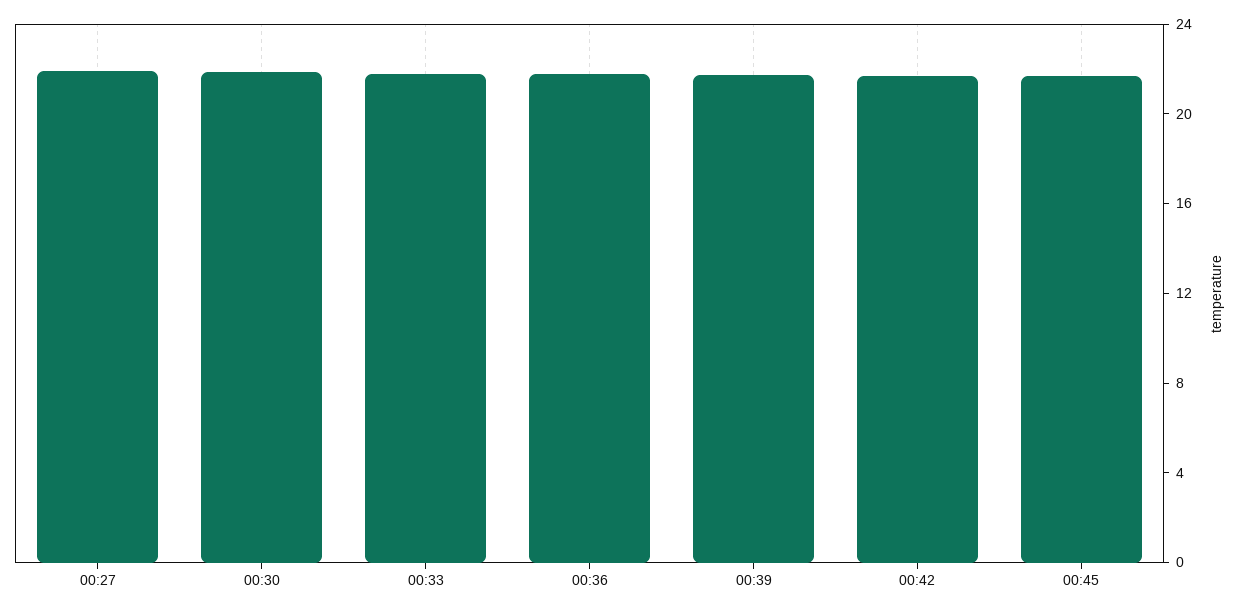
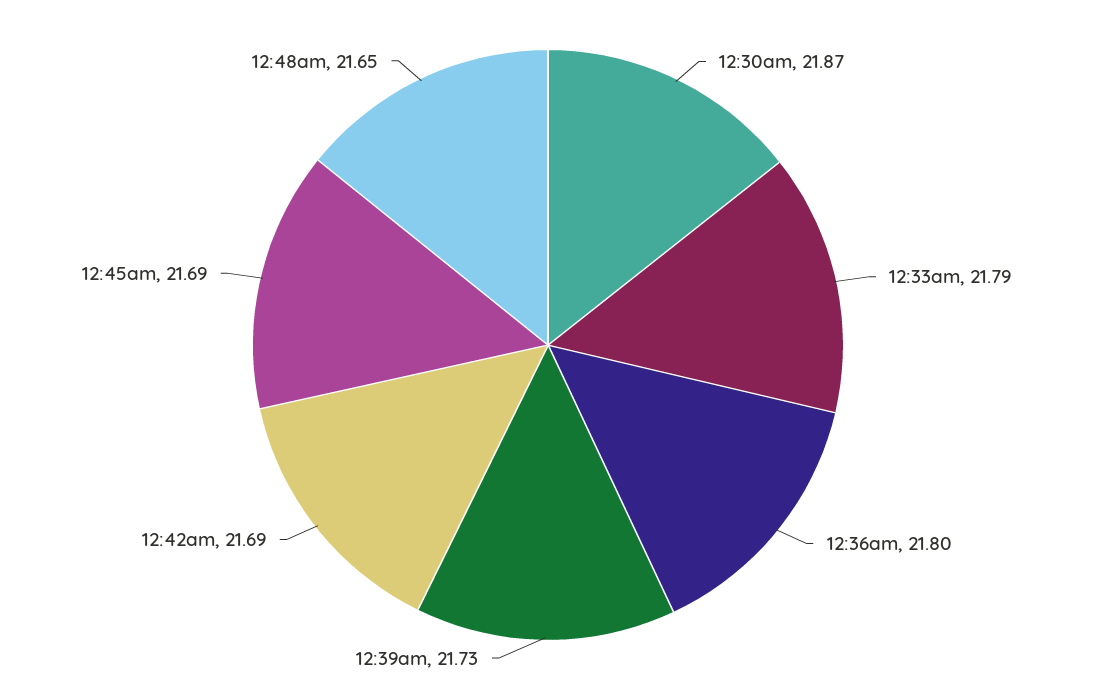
00:27: 22 -> none
12:48am: none -> 21.65

